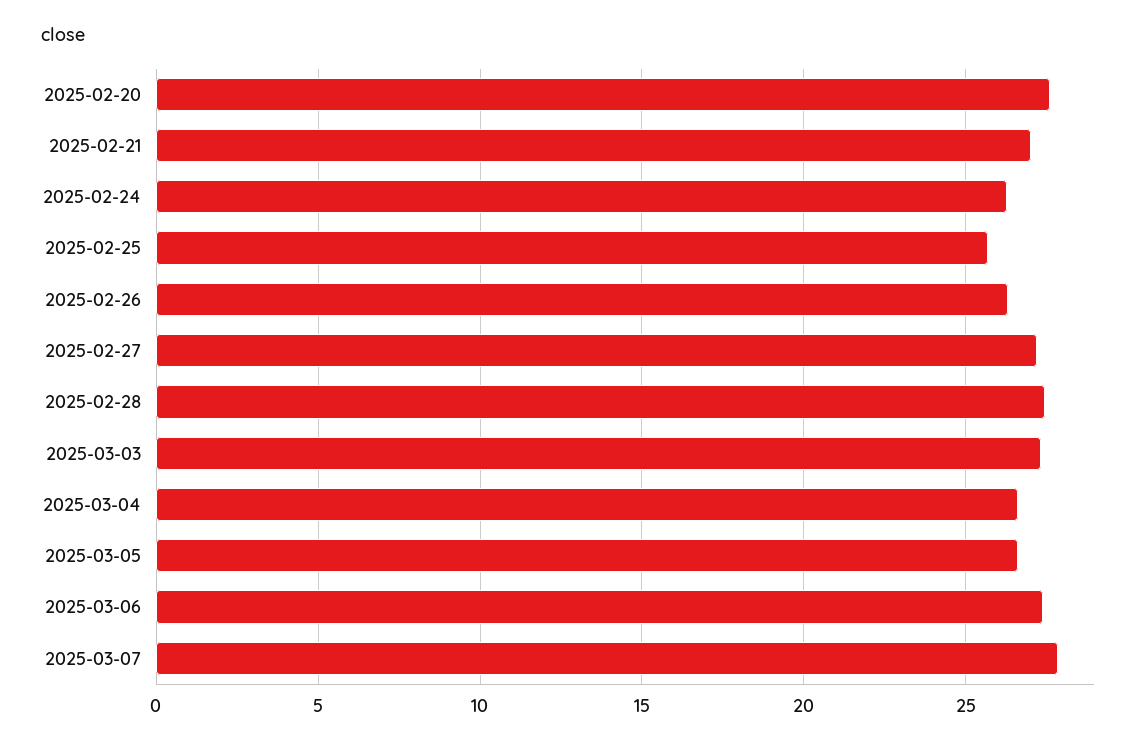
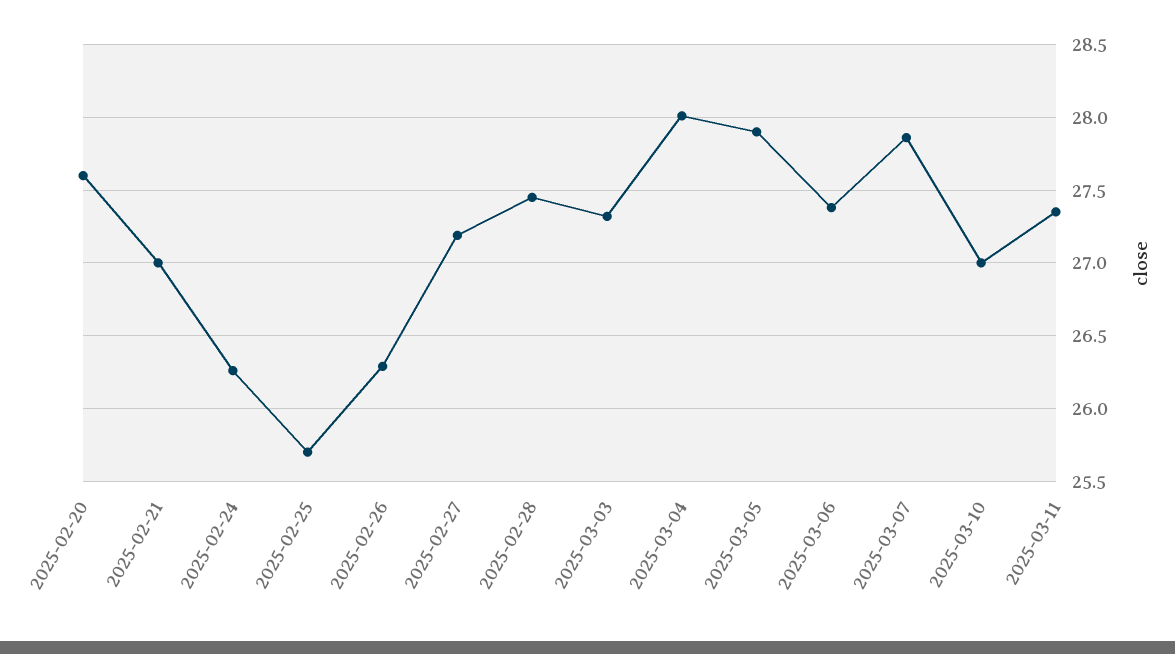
2025-03-04: 26.5 -> 28
2025-03-05: 26.5 -> 27.9
2025-03-10: none -> 27
2025-03-11: none -> 27.35

